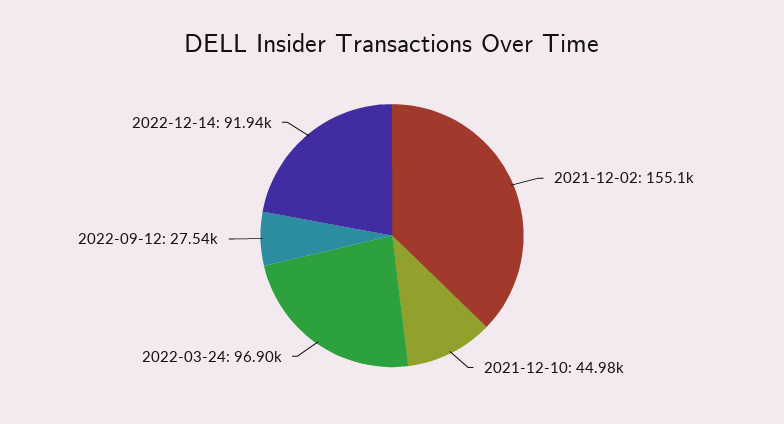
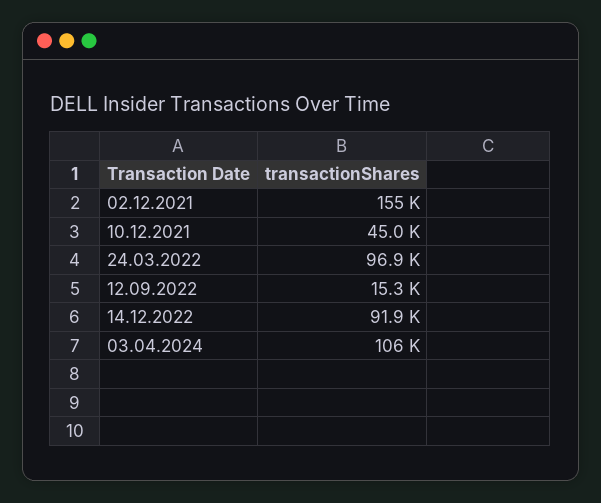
2022-09-12: 27540 -> 15300
03.04.2024: none -> 106000

